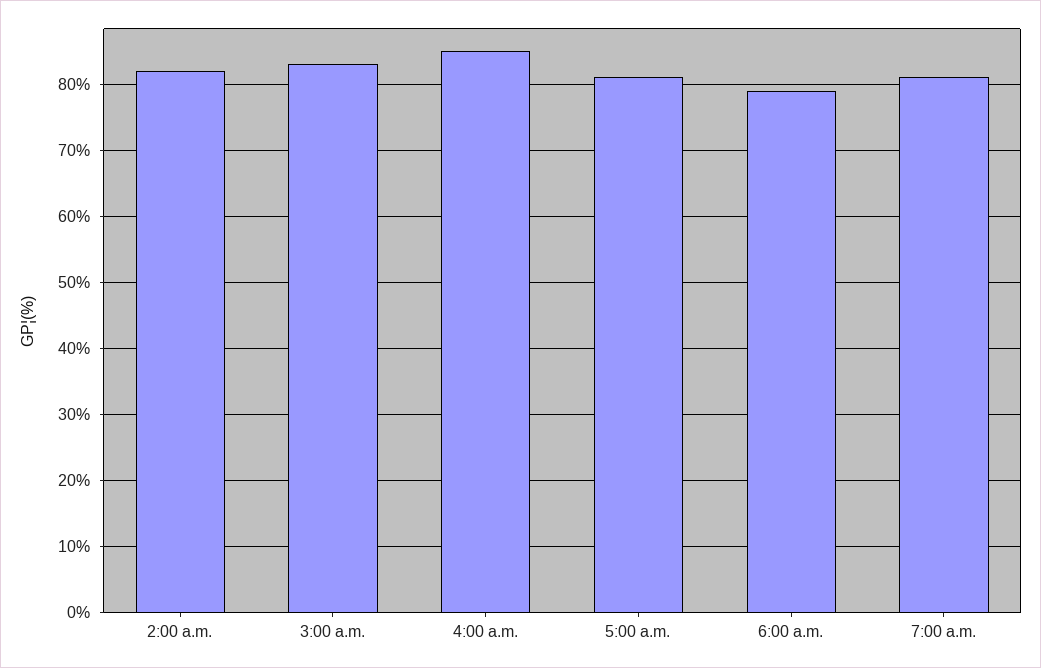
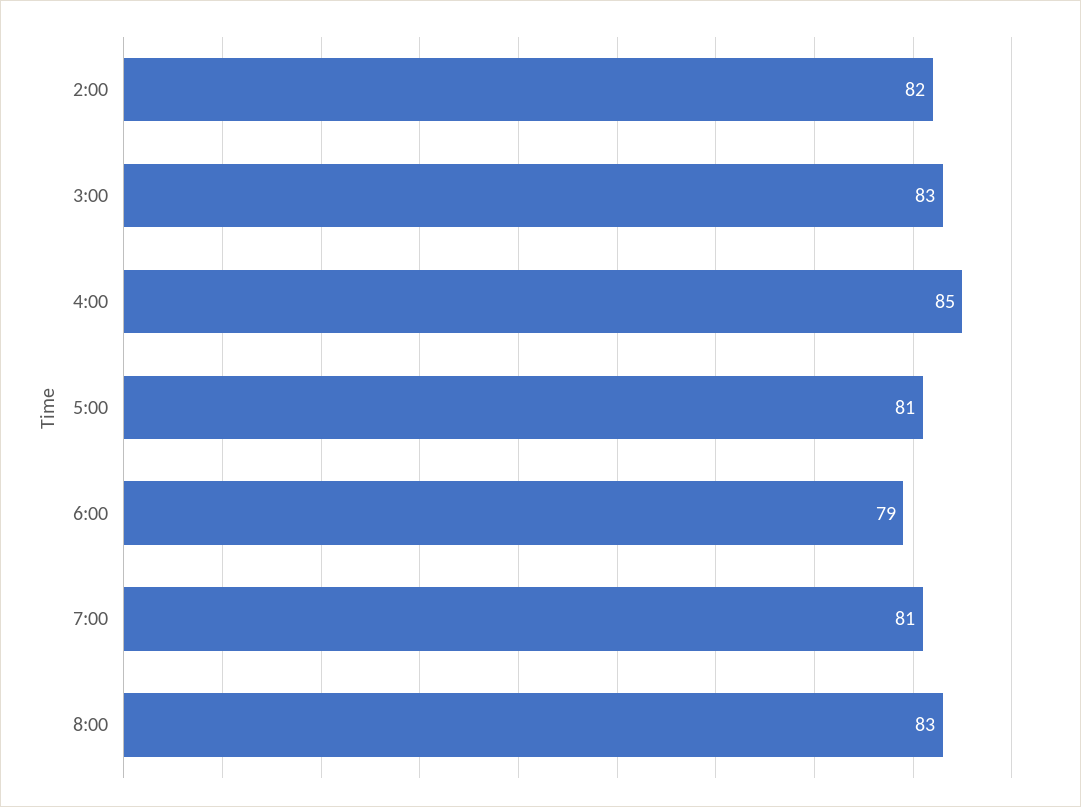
8:00: none -> 83

